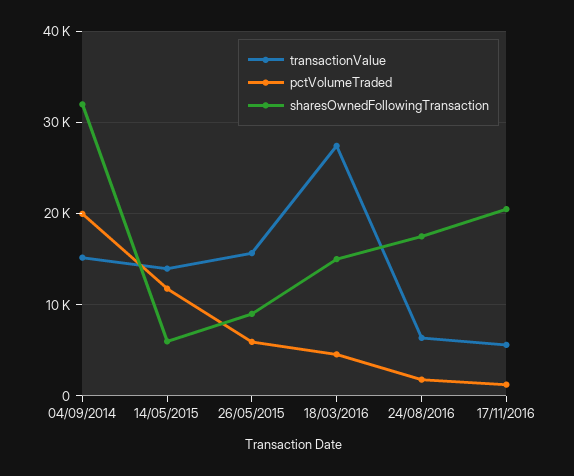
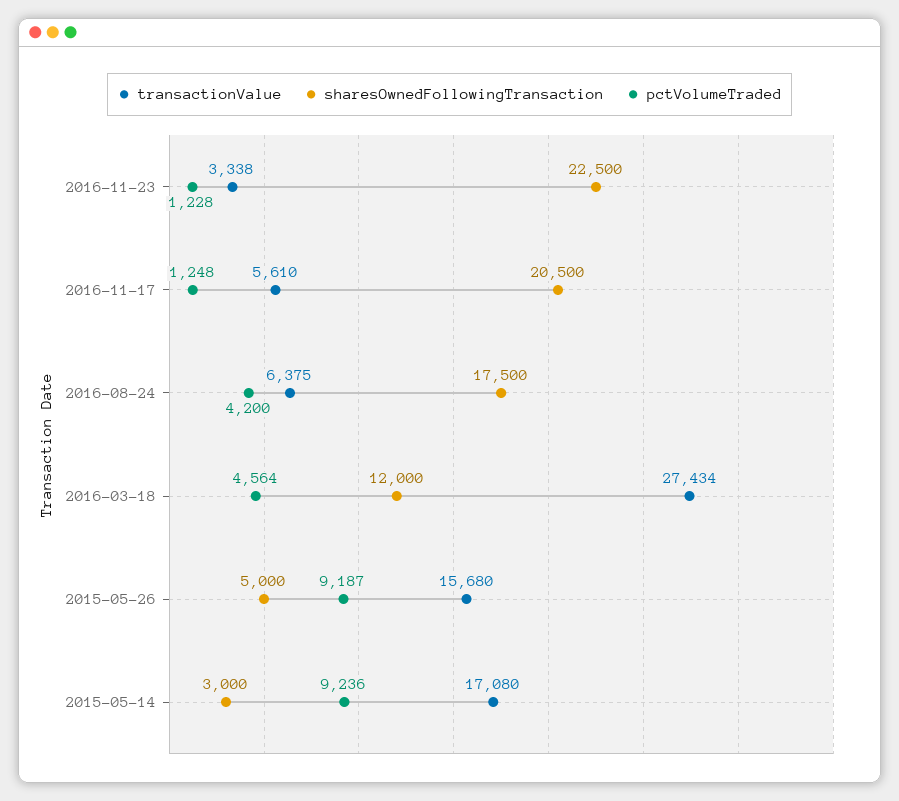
transactionValue, 04/09/2014: 15000 -> none
pctVolumeTraded, 04/09/2014: 20000 -> none
sharesOwnedFollowingTransaction, 04/09/2014: 32000 -> none
transactionValue, 14/05/2015: 14000 -> 17080
pctVolumeTraded, 14/05/2015: 12000 -> 9236
sharesOwnedFollowingTransaction, 14/05/2015: 6000 -> 3000
pctVolumeTraded, 26/05/2015: 6000 -> 9187
sharesOwnedFollowingTransaction, 26/05/2015: 9000 -> 5000
sharesOwnedFollowingTransaction, 18/03/2016: 15000 -> 12000
pctVolumeTraded, 24/08/2016: 2000 -> 4200
transactionValue, 2016-11-23: none -> 3338
sharesOwnedFollowingTransaction, 2016-11-23: none -> 22500
pctVolumeTraded, 2016-11-23: none -> 1228

